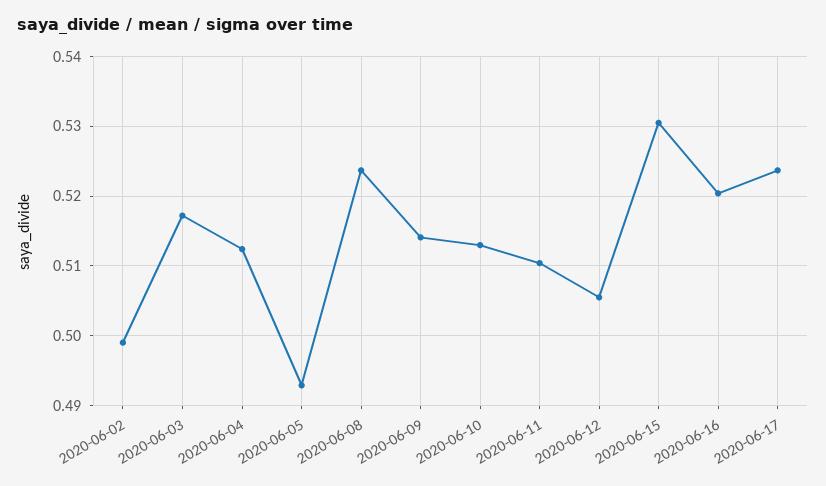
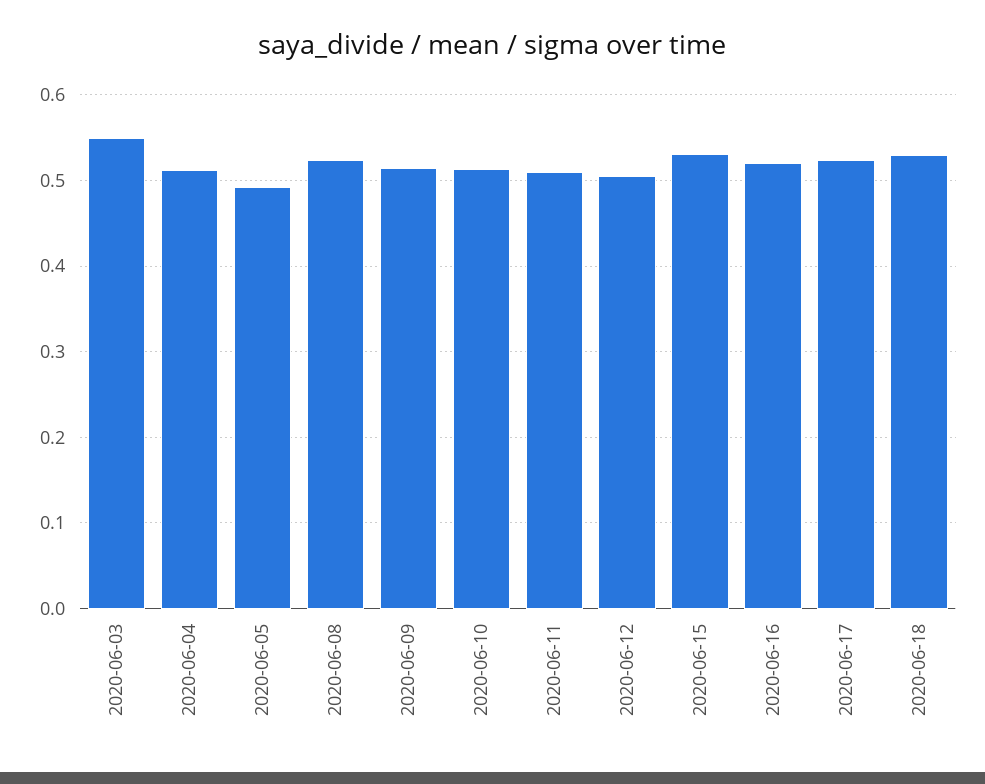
2020-06-02: 0.499 -> none
2020-06-03: 0.517 -> 0.55
2020-06-18: none -> 0.53

